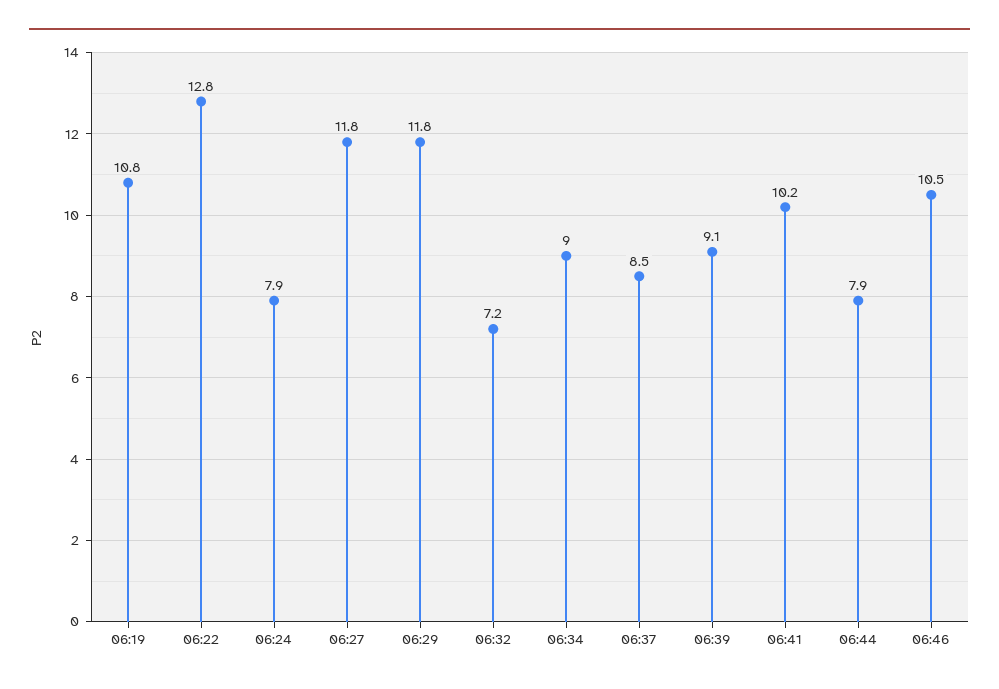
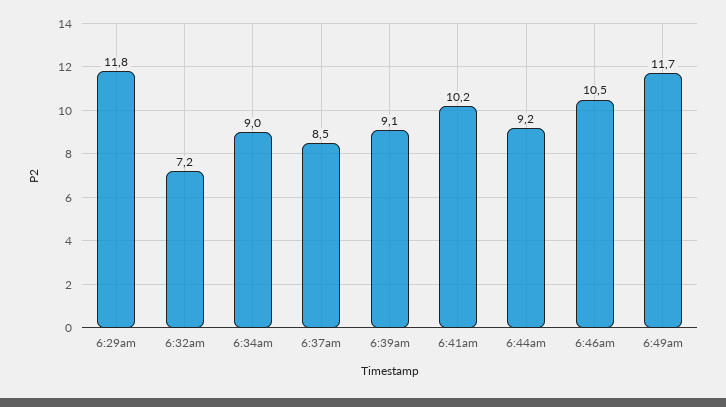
06:19: 10.8 -> none
06:22: 12.8 -> none
06:24: 7.9 -> none
06:27: 11.8 -> none
06:44: 7.9 -> 9.2
6:49am: none -> 11.7

